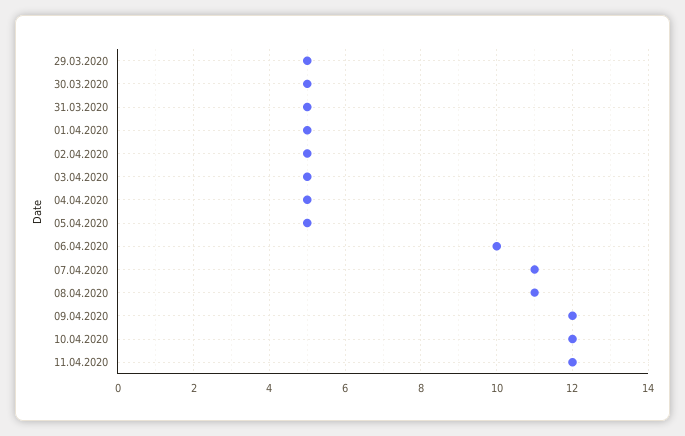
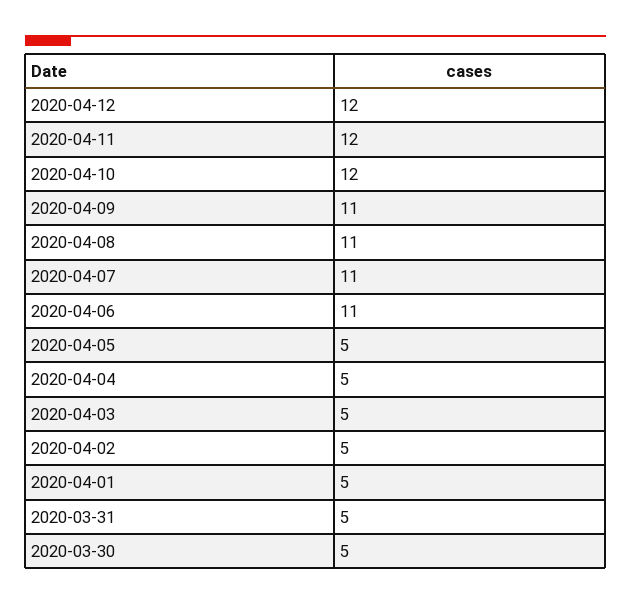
29.03.2020: 5 -> none
06.04.2020: 10 -> 11
09.04.2020: 12 -> 11
2020-04-12: none -> 12

